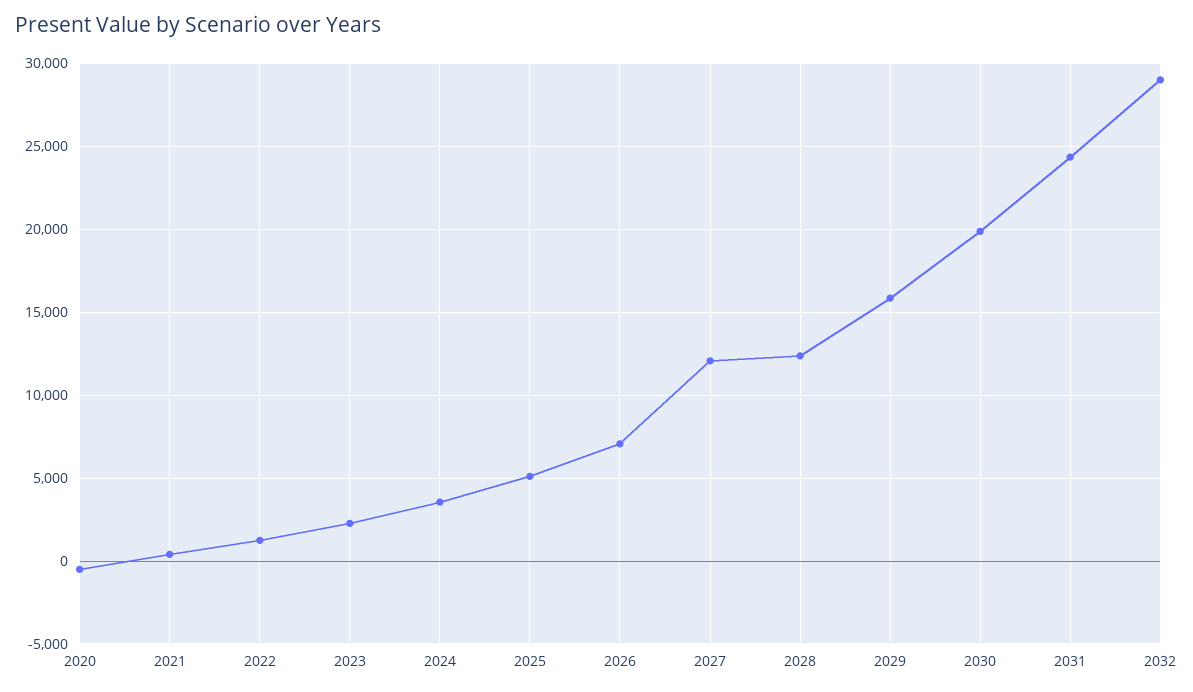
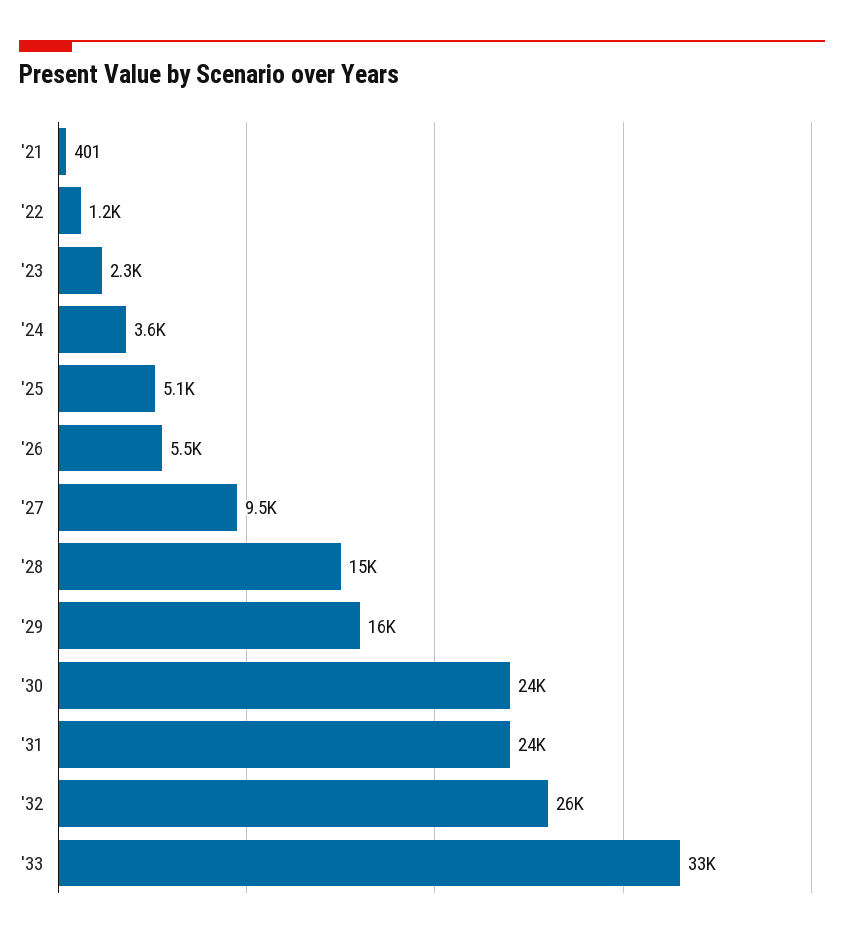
2020: -500 -> none
2026: 7000 -> 5500
2027: 12000 -> 9500
2028: 12500 -> 15000
2030: 20000 -> 24000
2032: 29000 -> 26000
'33: none -> 33000

